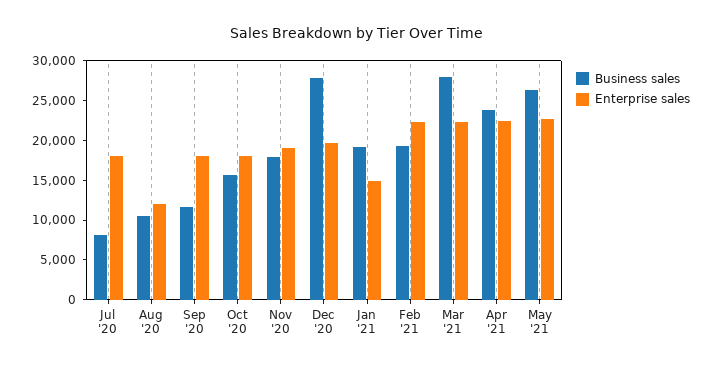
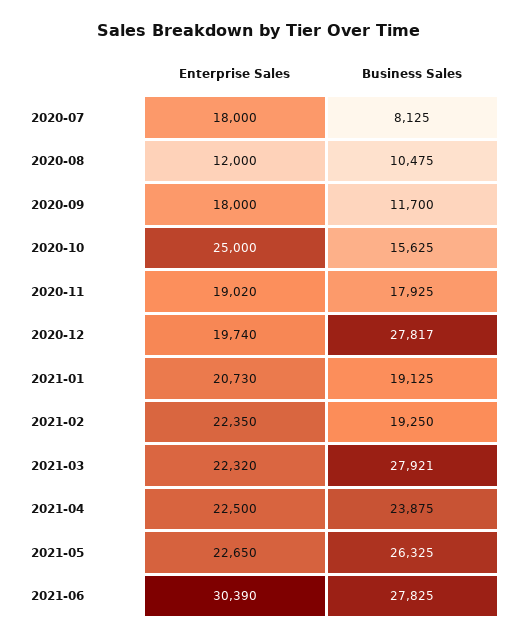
Enterprise sales, Oct '20: 17500 -> 25000
Enterprise sales, Jan '21: 15000 -> 20730
Enterprise sales, 2021-06: none -> 30390
Business sales, 2021-06: none -> 27825

